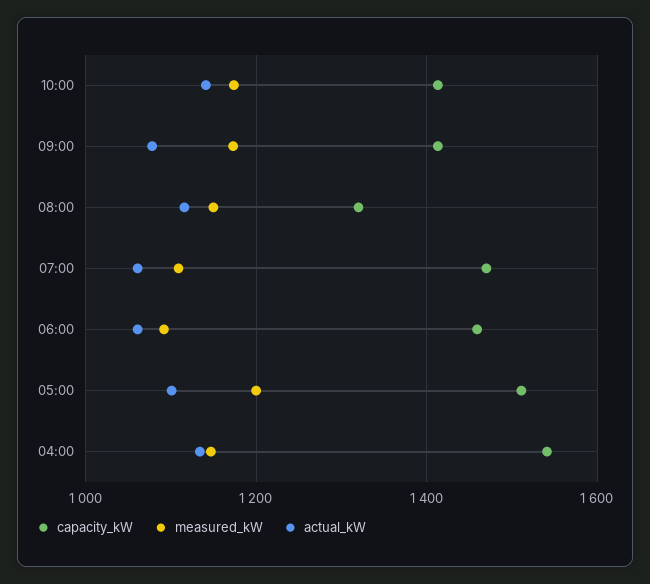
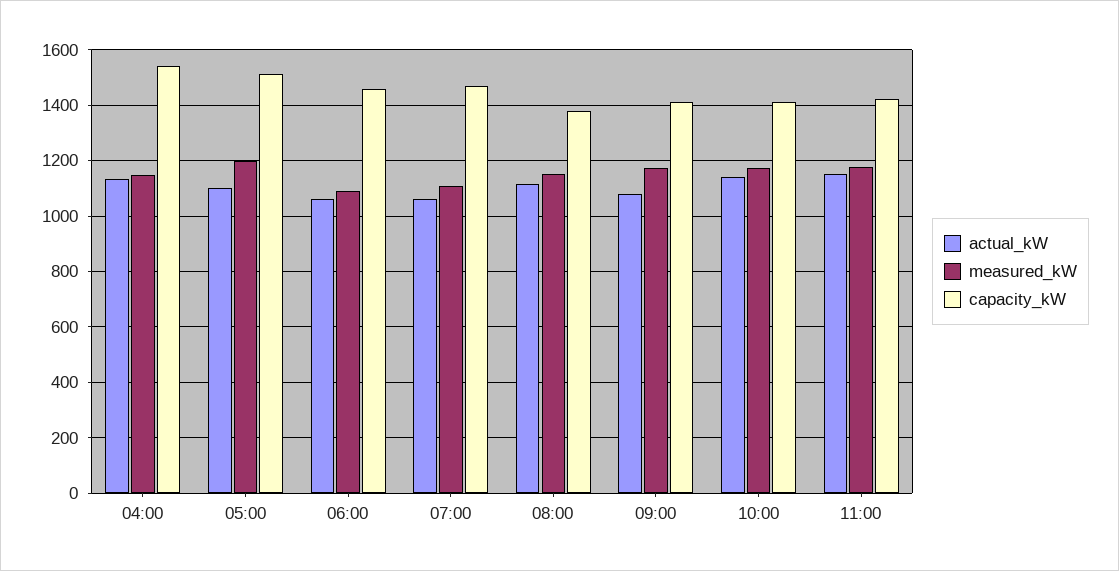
capacity_kW, 08:00: 1320 -> 1375
actual_kW, 11:00: none -> 1150
measured_kW, 11:00: none -> 1175
capacity_kW, 11:00: none -> 1425

